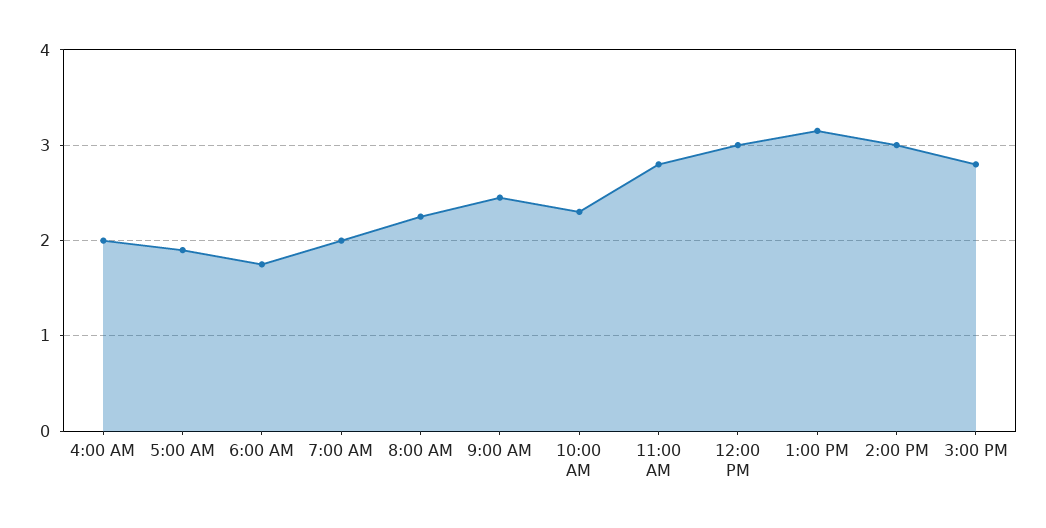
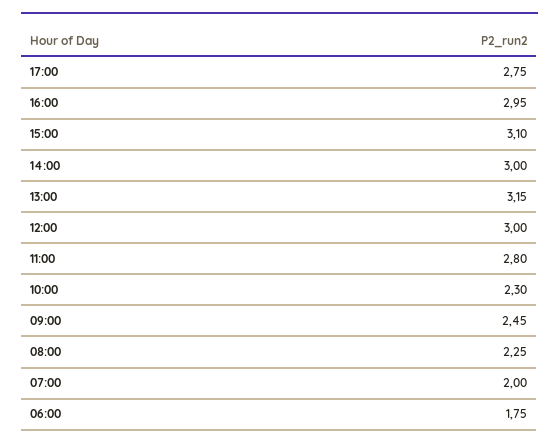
4:00 AM: 2 -> none
5:00 AM: 1.9 -> none
3:00 PM: 2.8 -> 3.1
17:00: none -> 2.75
16:00: none -> 2.95

